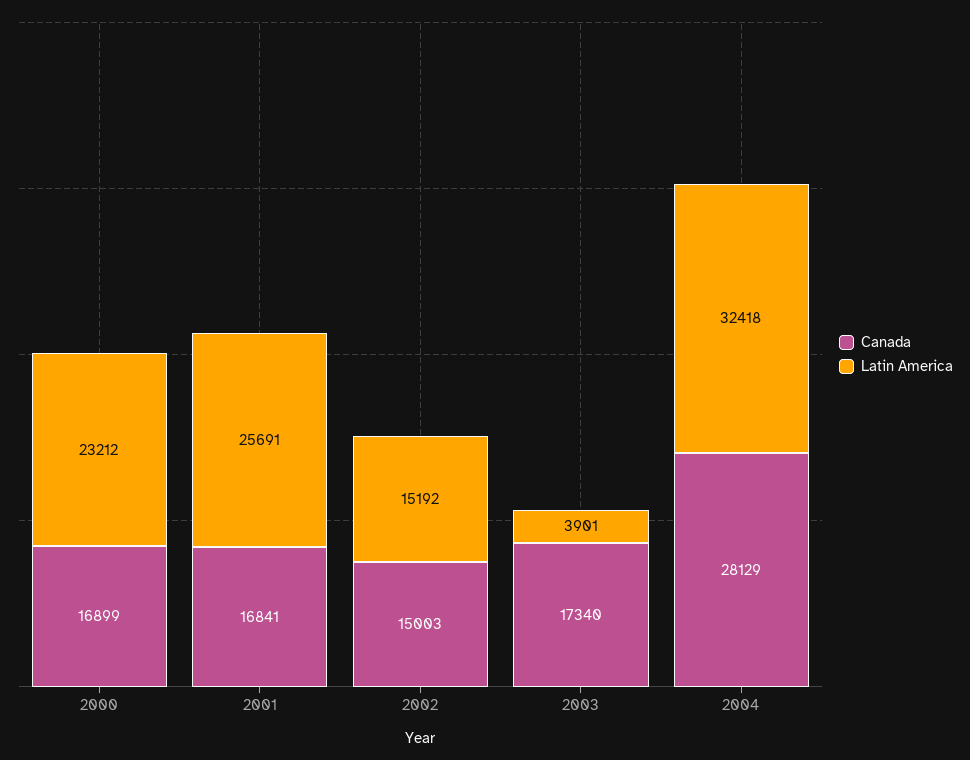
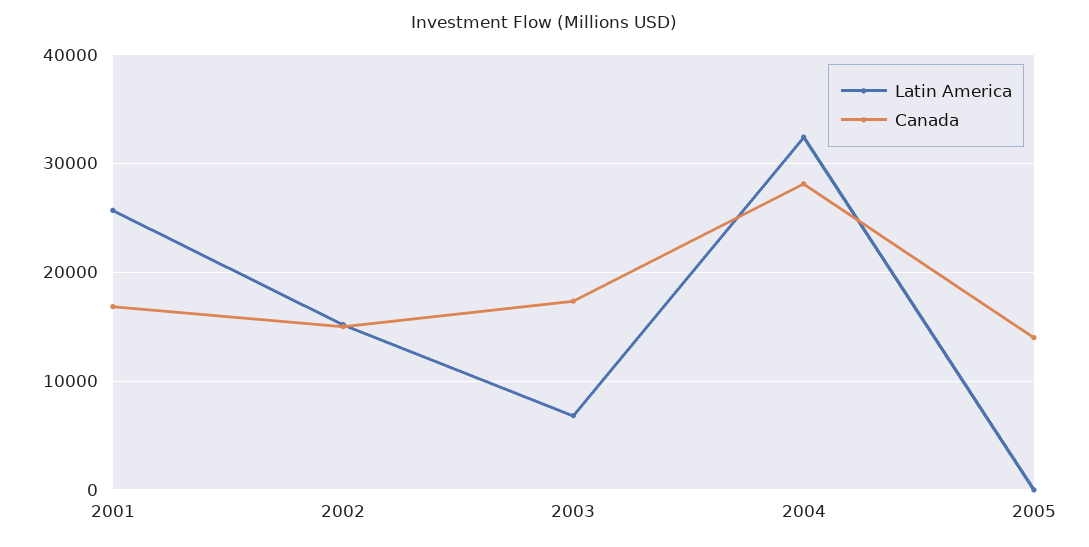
Canada, 2000: 16899 -> none
Latin America, 2000: 23212 -> none
Latin America, 2003: 3901 -> 7000
Latin America, 2005: none -> 0
Canada, 2005: none -> 14000

